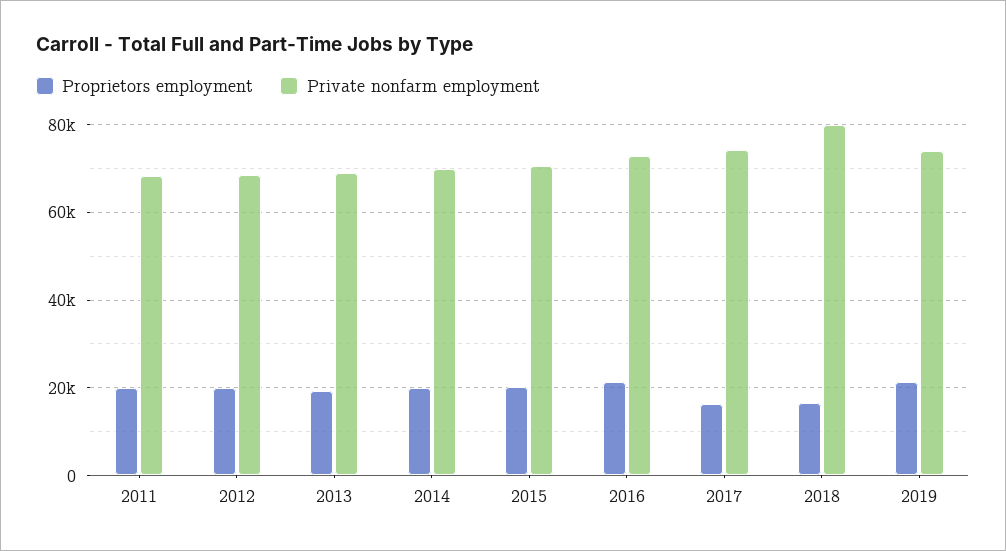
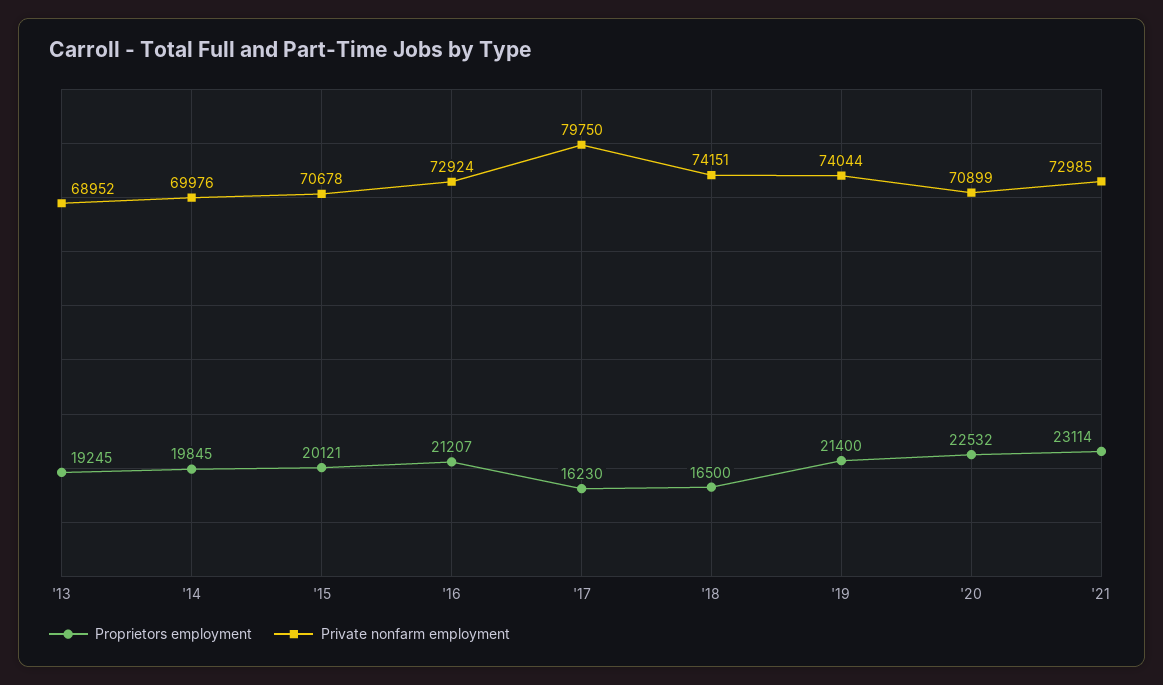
Proprietors employment, 2011: 20000 -> none
Private nonfarm employment, 2011: 68000 -> none
Proprietors employment, 2012: 20000 -> none
Private nonfarm employment, 2012: 68000 -> none
Private nonfarm employment, 2017: 74000 -> 79750
Private nonfarm employment, 2018: 80000 -> 74151
Proprietors employment, '20: none -> 22532
Private nonfarm employment, '20: none -> 70899
Proprietors employment, '21: none -> 23114
Private nonfarm employment, '21: none -> 72985

